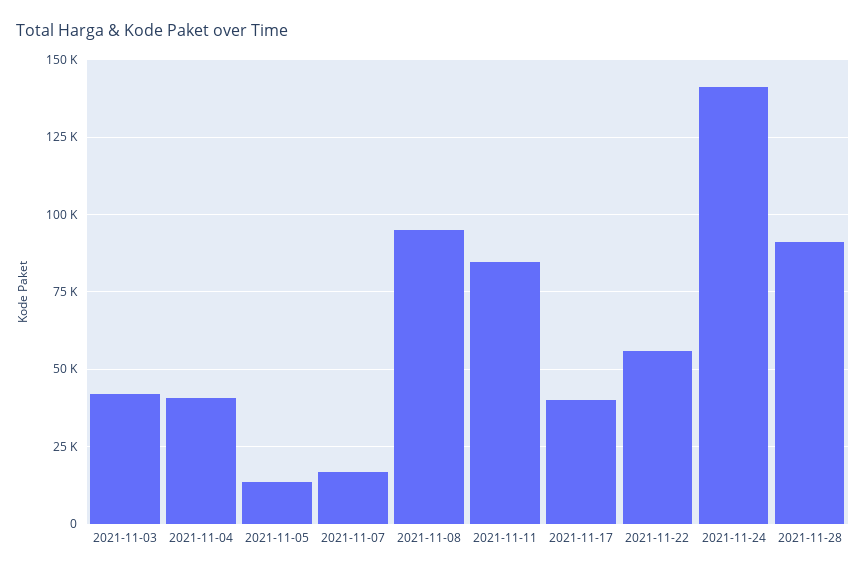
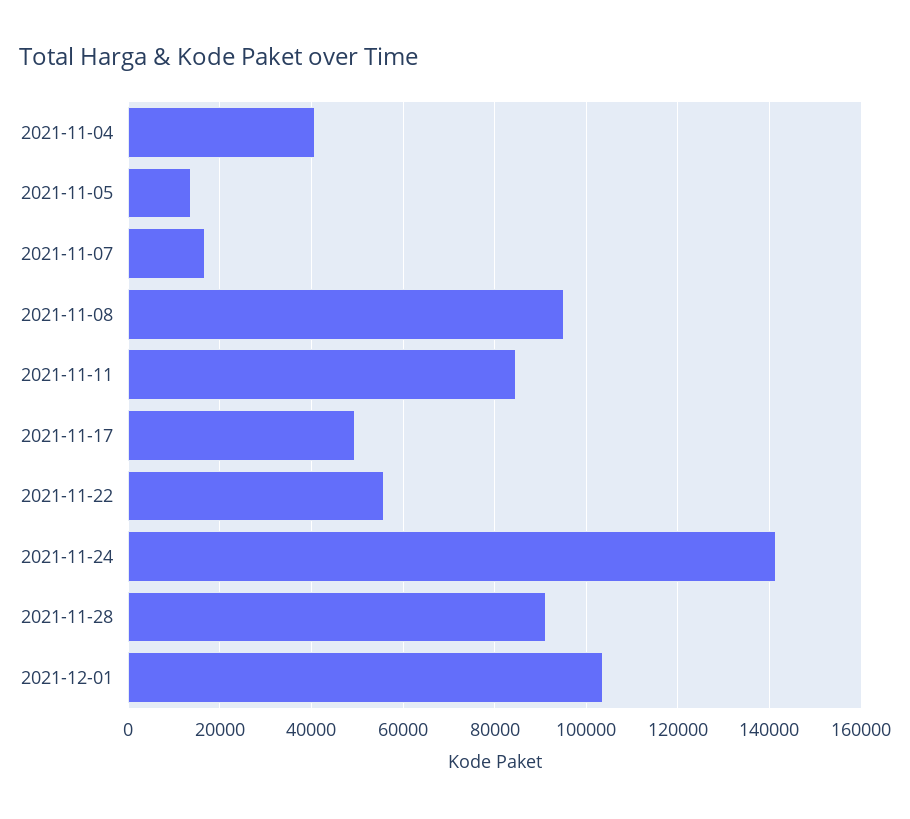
2021-11-03: 42500 -> none
2021-11-17: 40000 -> 50000
2021-12-01: none -> 104000

